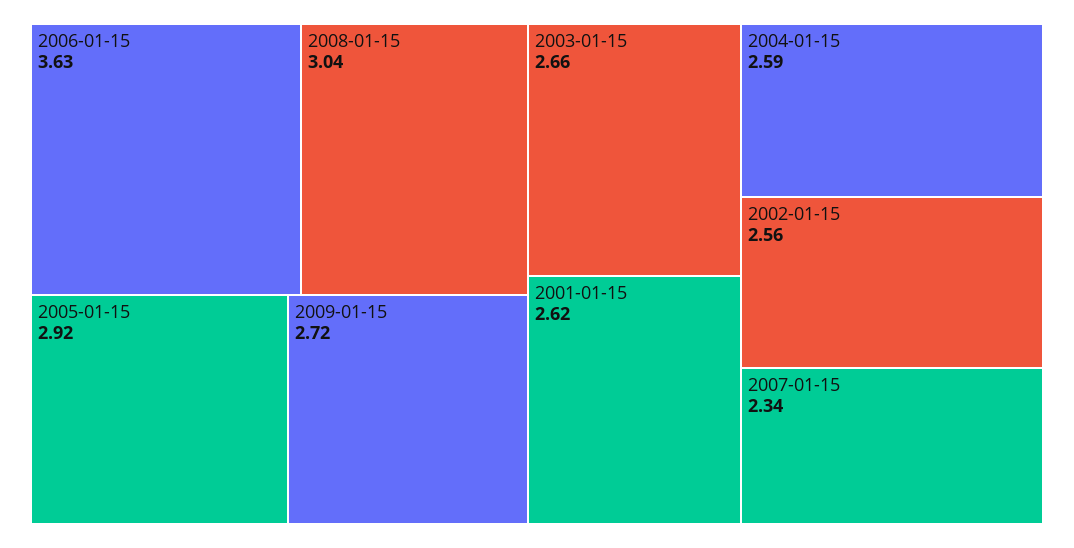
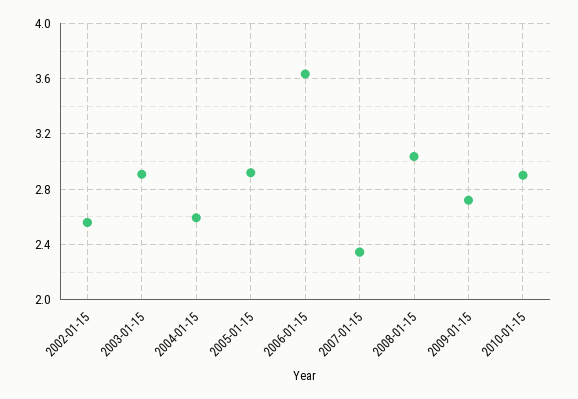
2003-01-15: 2.66 -> 2.9
2001-01-15: 2.62 -> none
2010-01-15: none -> 2.9

